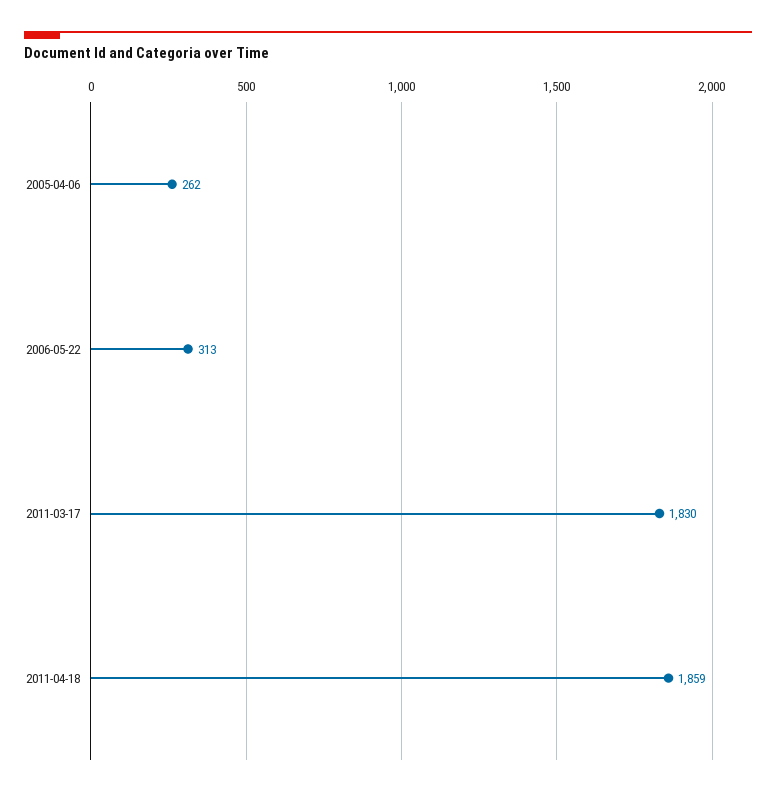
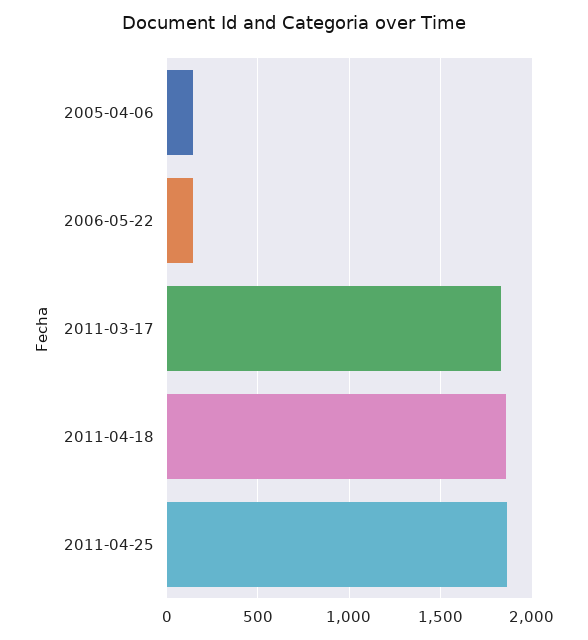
2005-04-06: 262 -> 150
2006-05-22: 313 -> 150
2011-04-25: none -> 1850

